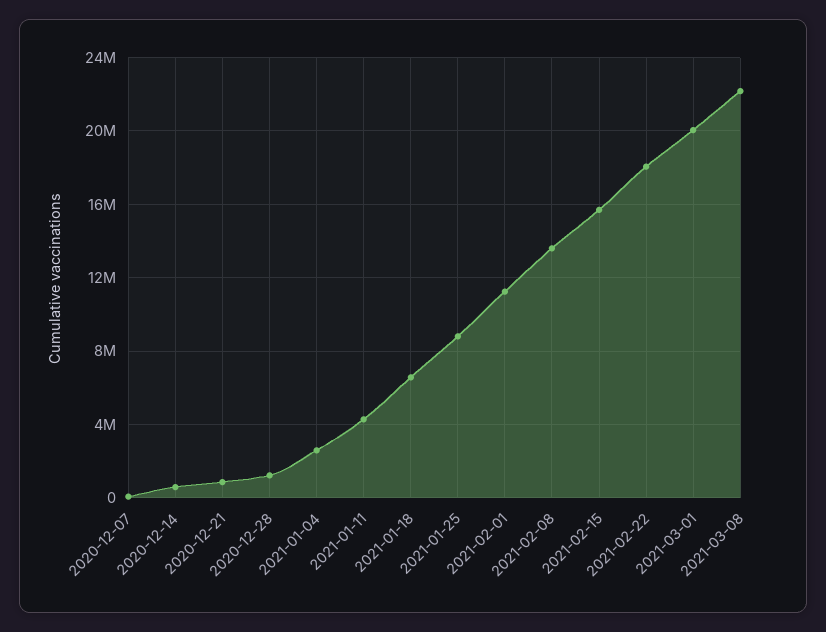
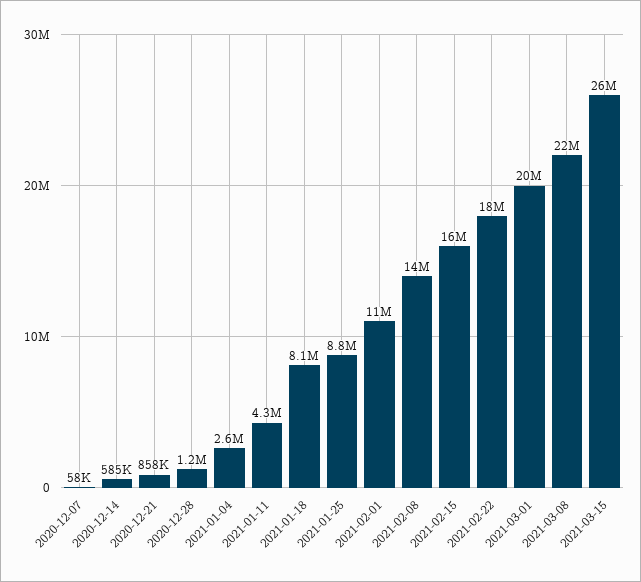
2021-01-18: 6500000 -> 8100000
2021-03-15: none -> 26000000

